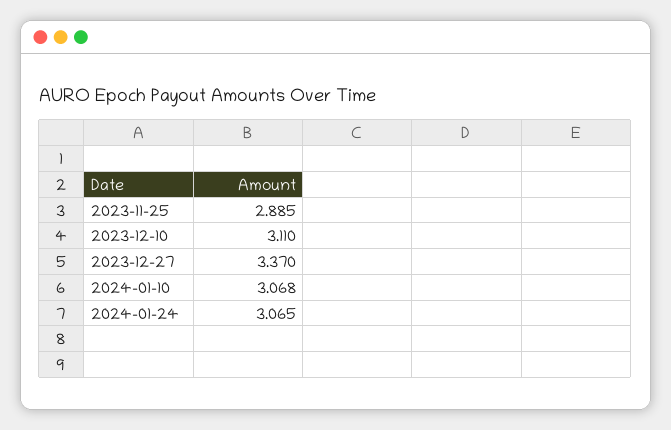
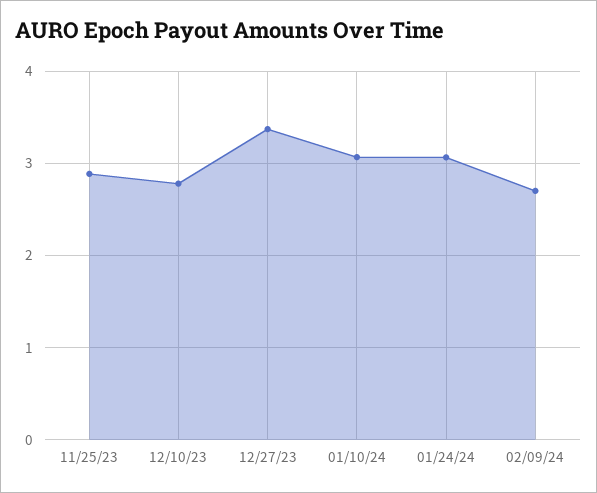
2023-12-10: 3.11 -> 2.8
02/09/24: none -> 2.7

